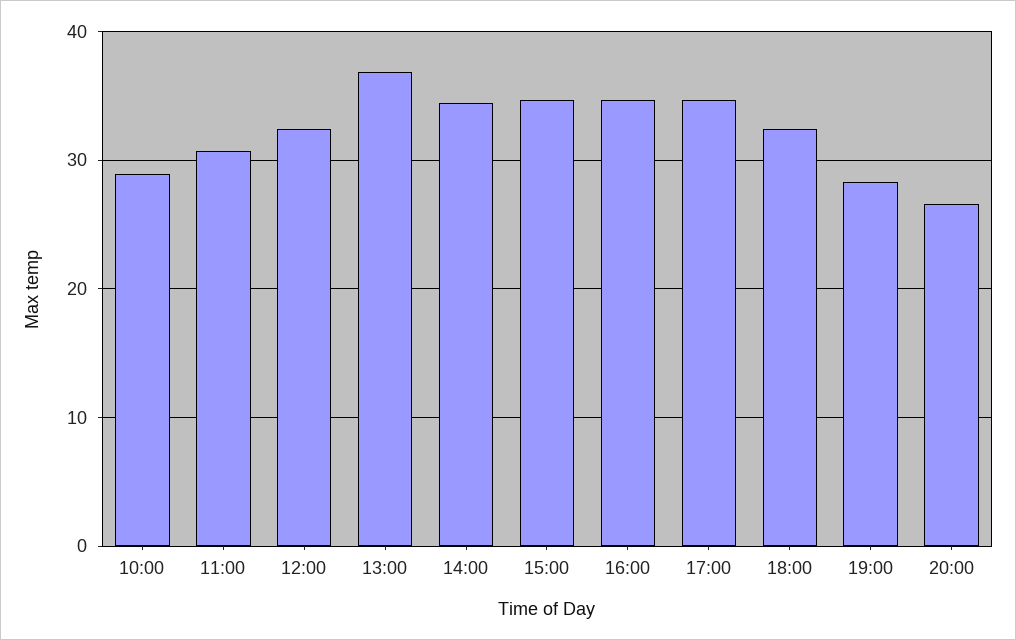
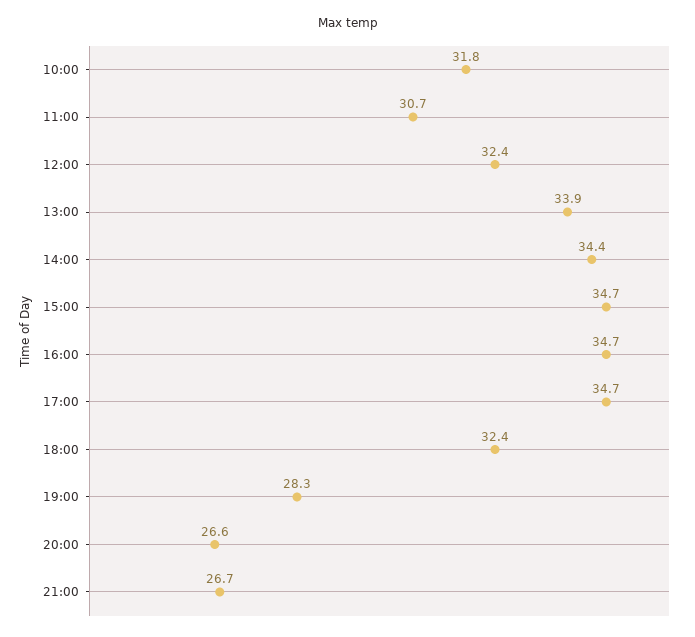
10:00: 29 -> 31.8
13:00: 37 -> 33.9
21:00: none -> 26.7

